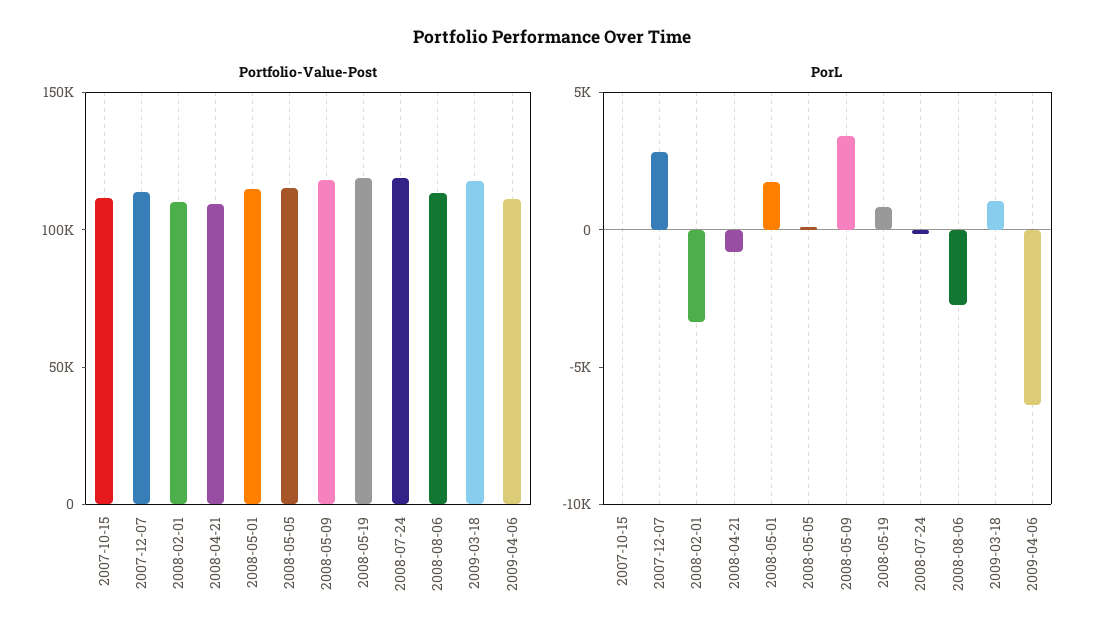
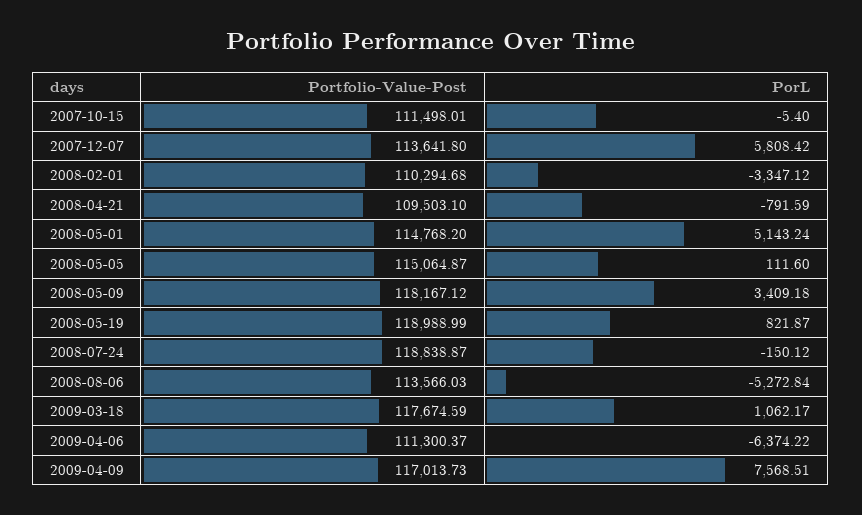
PorL, 2007-12-07: 3000 -> 5808.42
PorL, 2008-05-01: 2000 -> 5143.24
PorL, 2008-08-06: -3000 -> -5272.84
Portfolio-Value-Post, 2009-04-09: none -> 117013.73
PorL, 2009-04-09: none -> 7568.51

